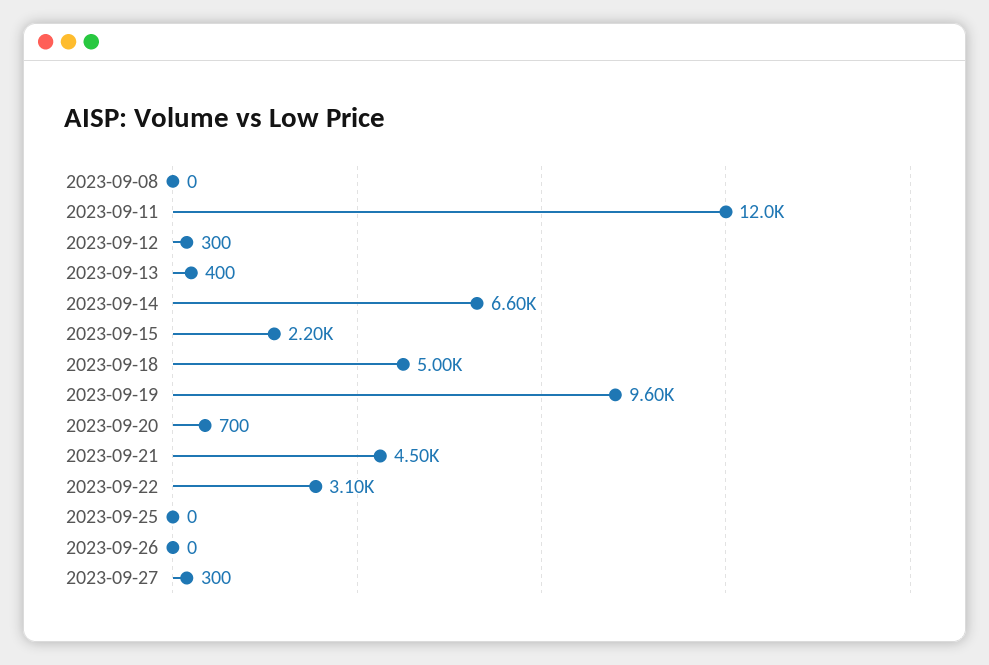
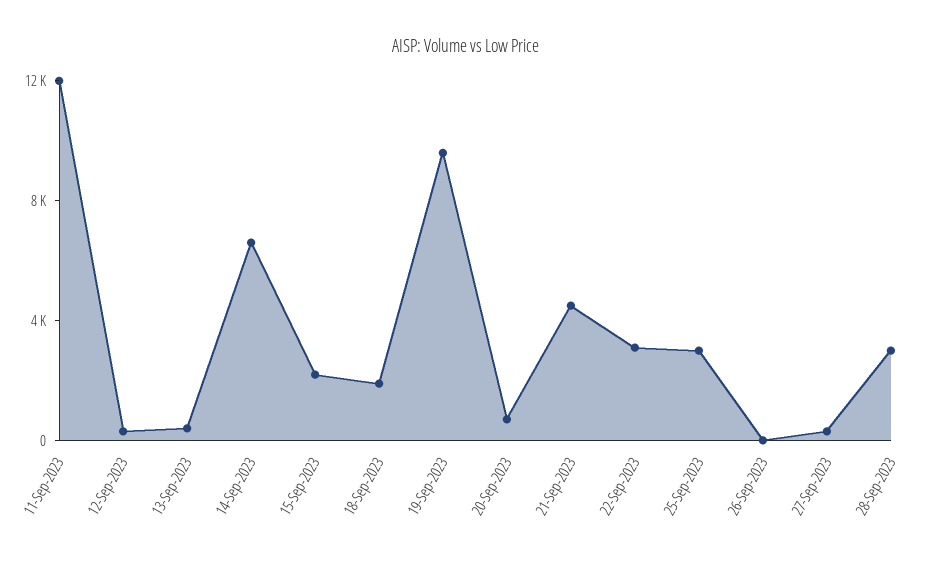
2023-09-08: 0 -> none
2023-09-18: 5000 -> 2000
2023-09-25: 0 -> 3000
28-Sep-2023: none -> 3000

